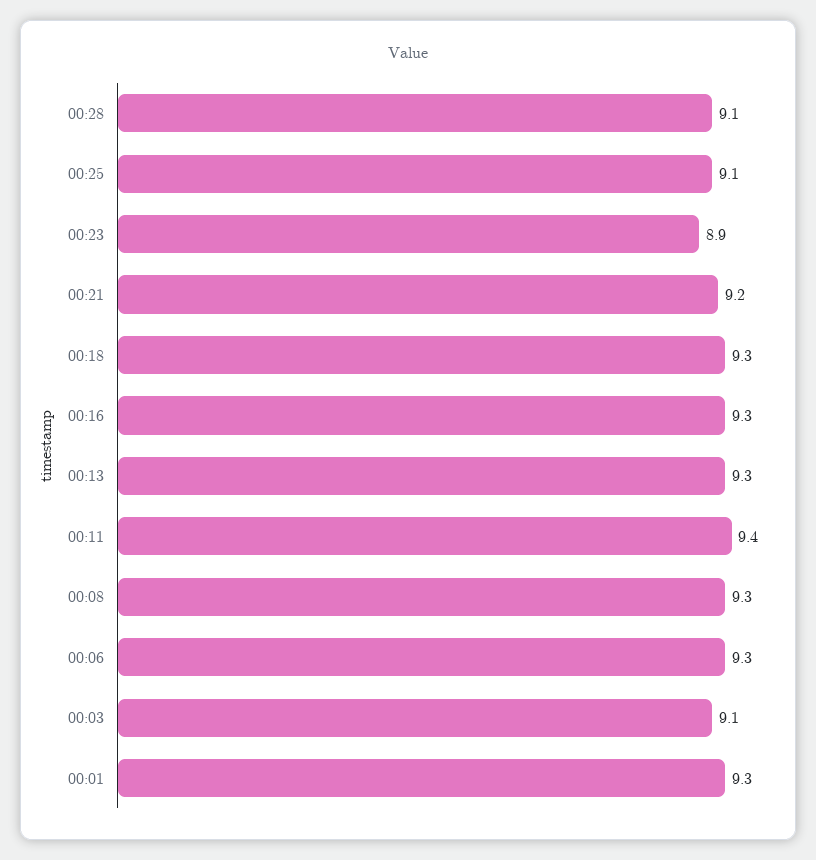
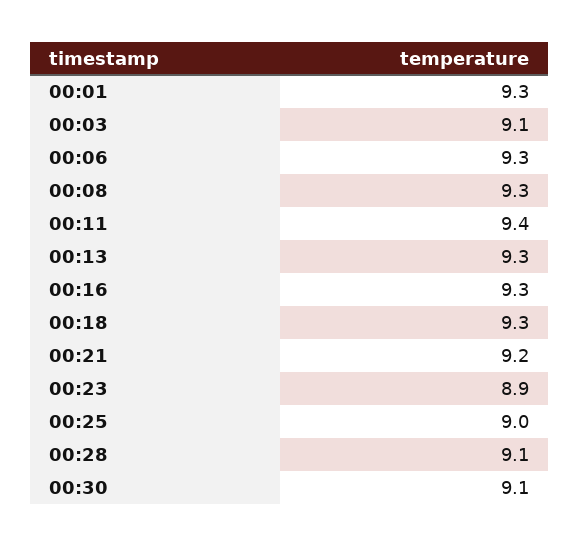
00:25: 9.1 -> 9
00:30: none -> 9.1

